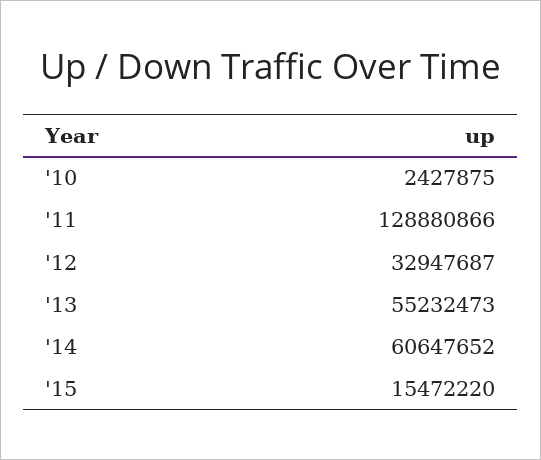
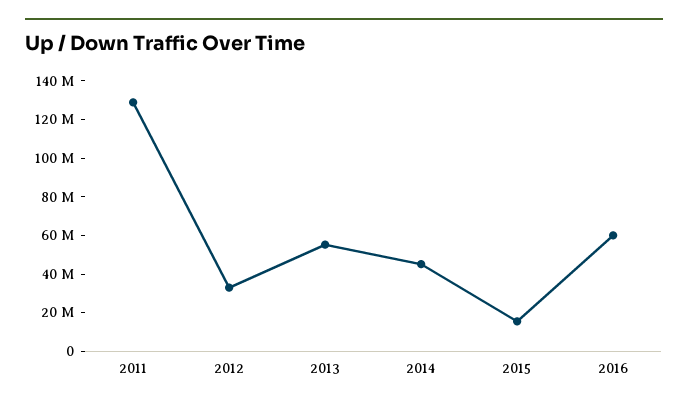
'10: 2427875 -> none
'14: 60647652 -> 45000000
2016: none -> 60000000

